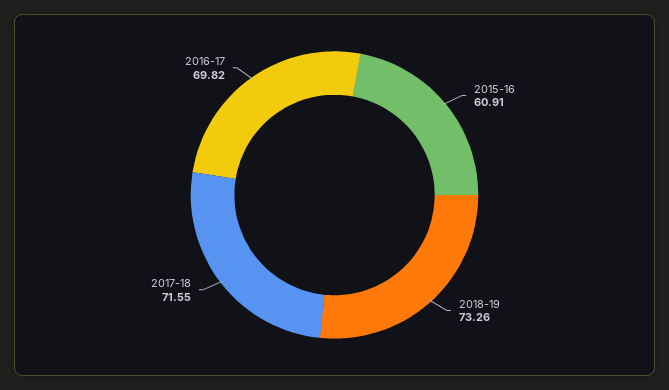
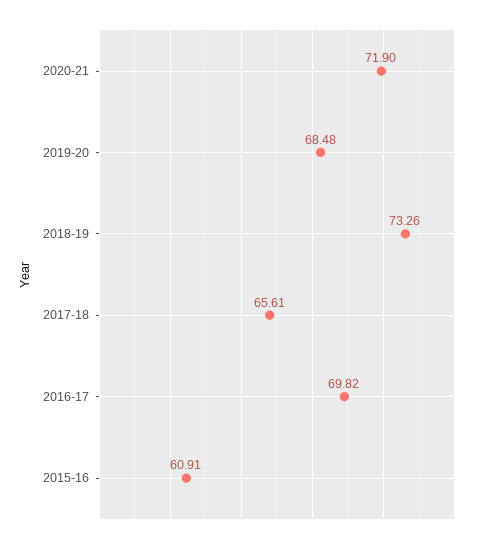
2017-18: 71.55 -> 65.61
2020-21: none -> 71.9
2019-20: none -> 68.48

